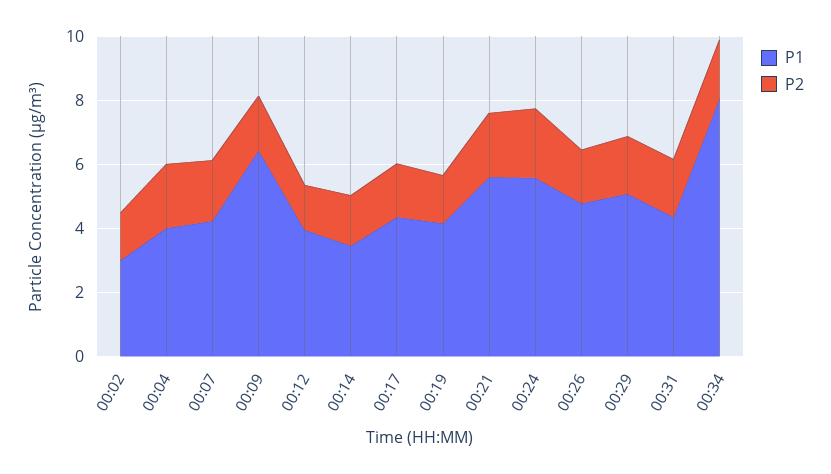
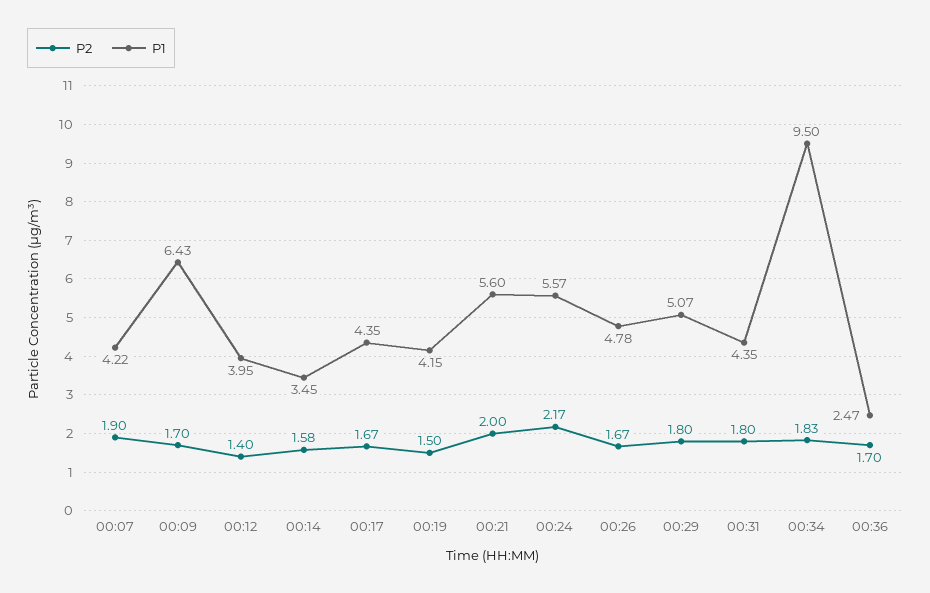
P1, 00:02: 3 -> none
P2, 00:02: 1.5 -> none
P1, 00:04: 4 -> none
P2, 00:04: 2 -> none
P1, 00:34: 8 -> 9.5
P2, 00:36: none -> 1.7
P1, 00:36: none -> 2.47

